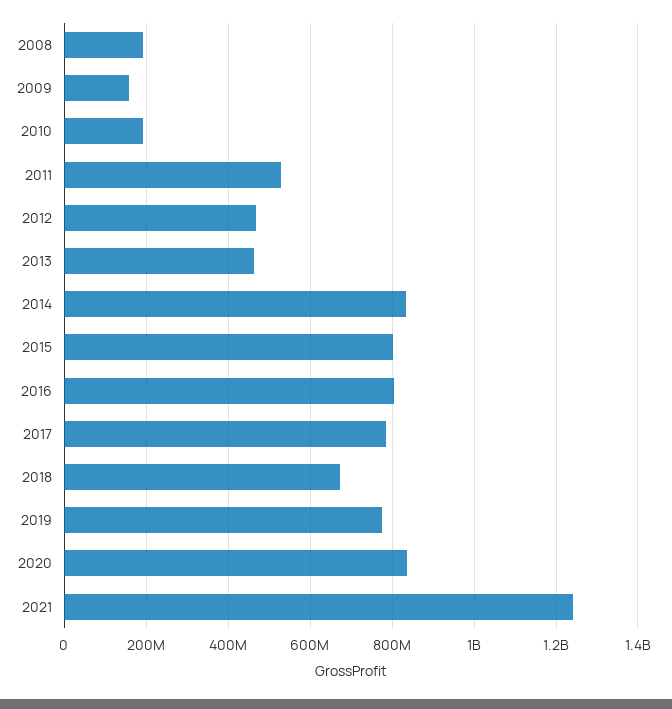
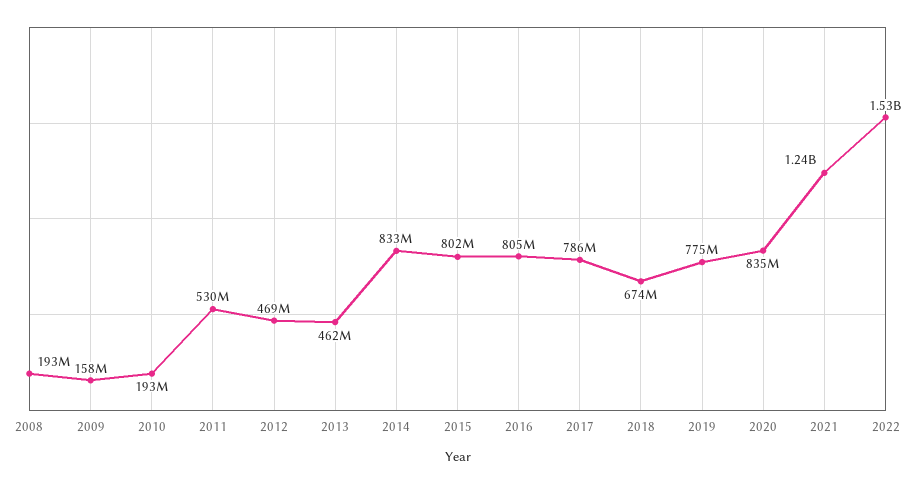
2022: none -> 1530000000

